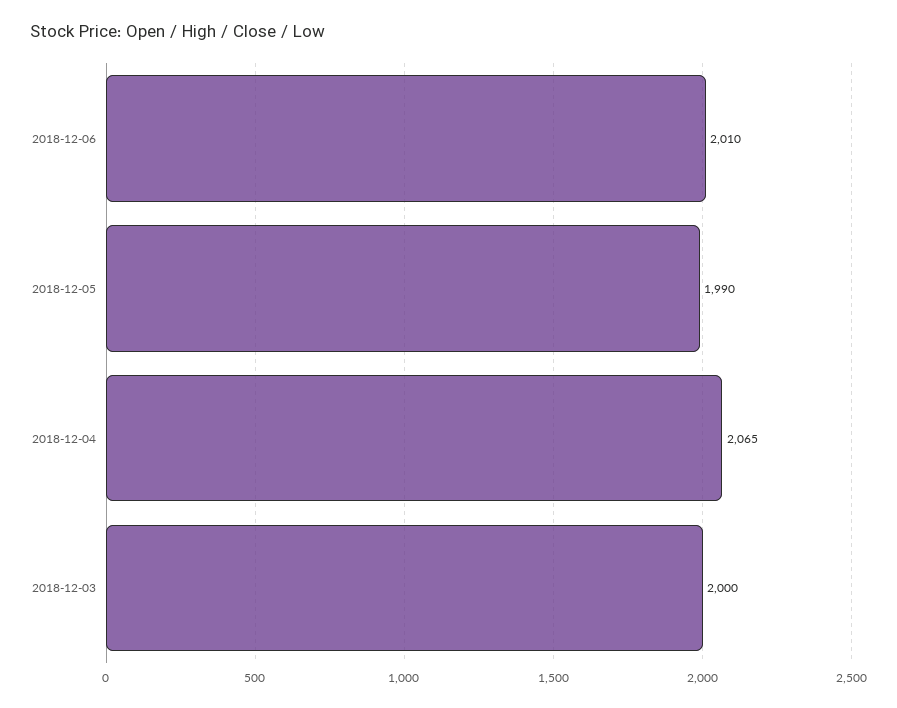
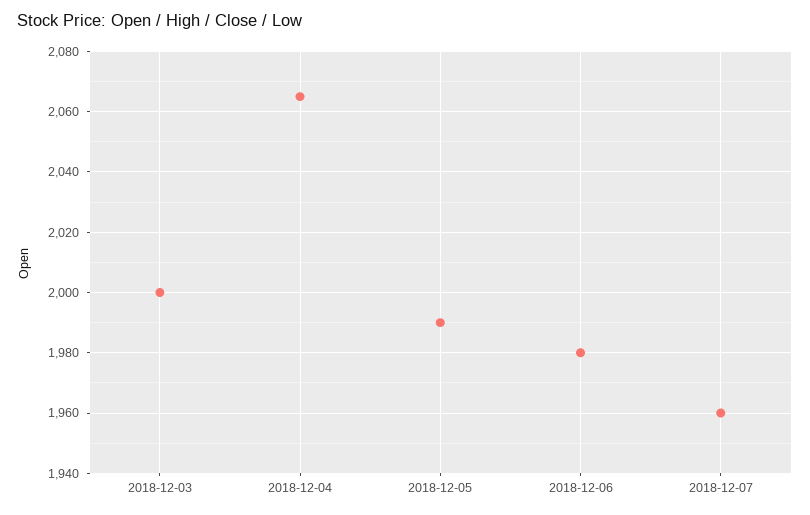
2018-12-06: 2010 -> 1980
2018-12-07: none -> 1960

